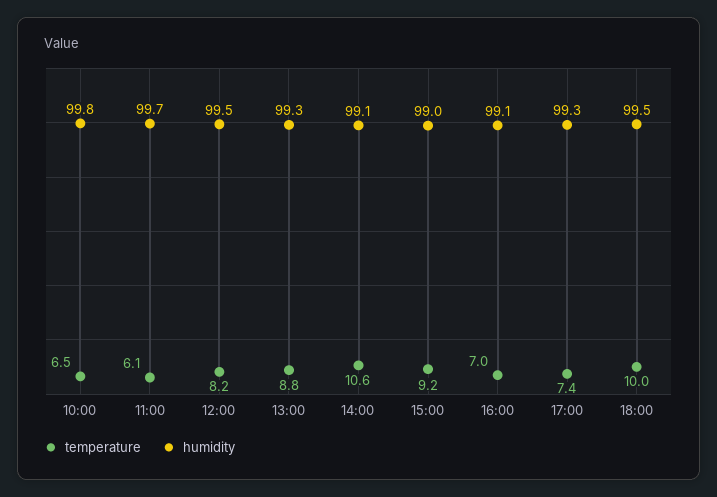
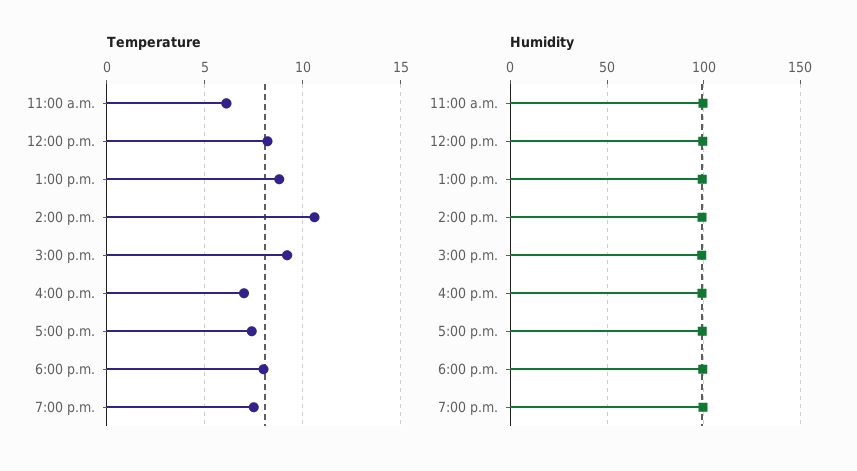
temperature, 10:00: 6.5 -> none
humidity, 10:00: 99.8 -> none
temperature, 18:00: 10 -> 8
temperature, 7:00 p.m.: none -> 7.5
humidity, 7:00 p.m.: none -> 100

